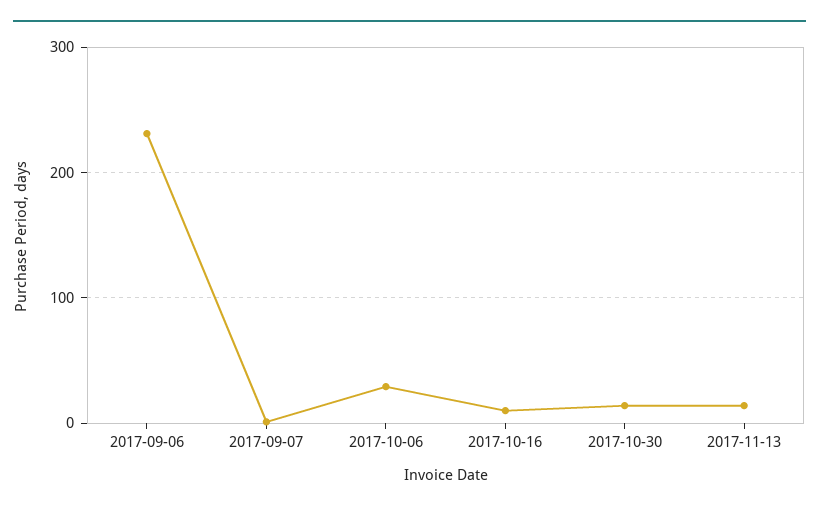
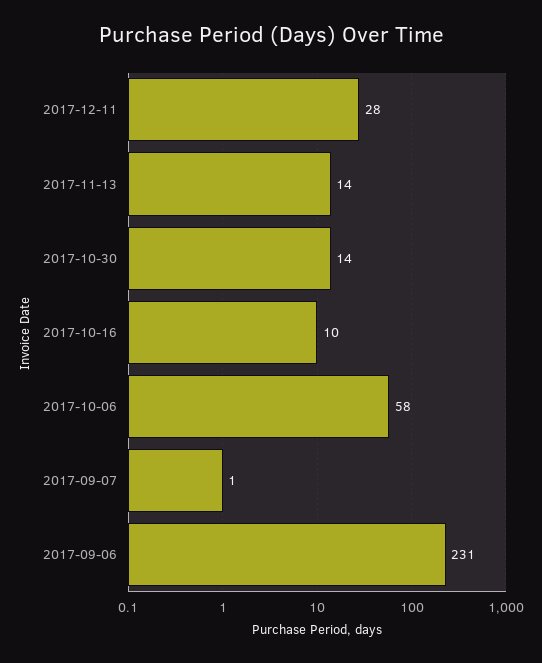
2017-10-06: 30 -> 58
2017-12-11: none -> 28

